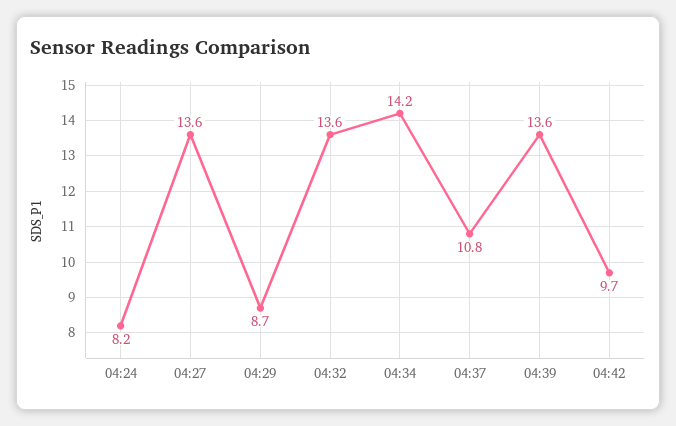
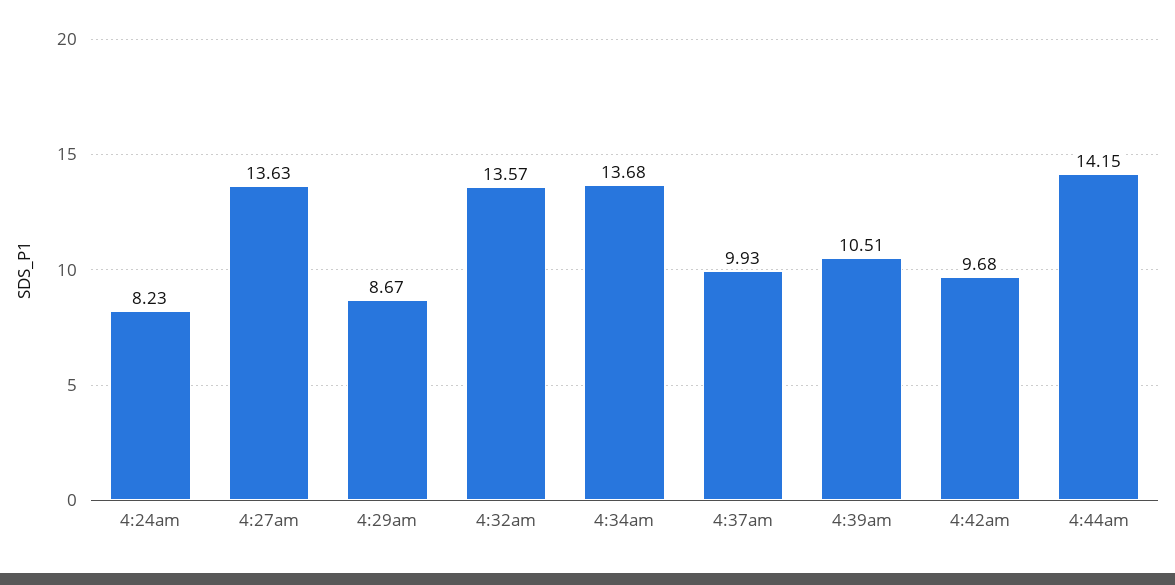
04:34: 14.2 -> 13.68
04:37: 10.8 -> 9.93
04:39: 13.6 -> 10.51
4:44am: none -> 14.15

